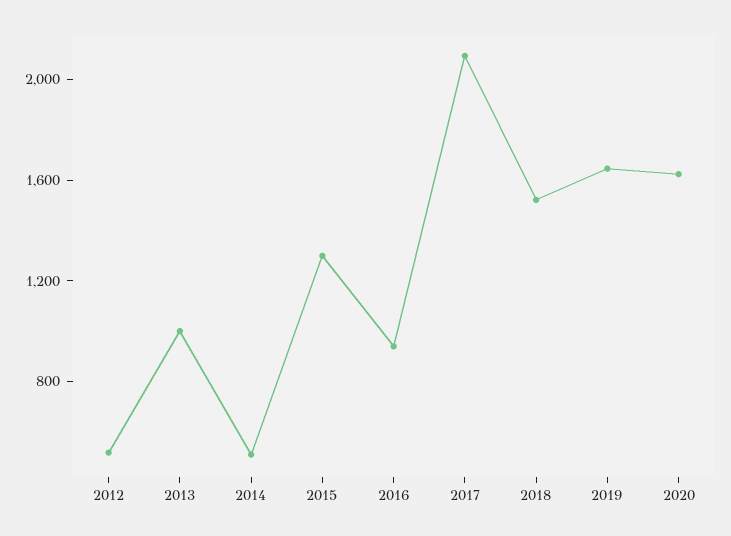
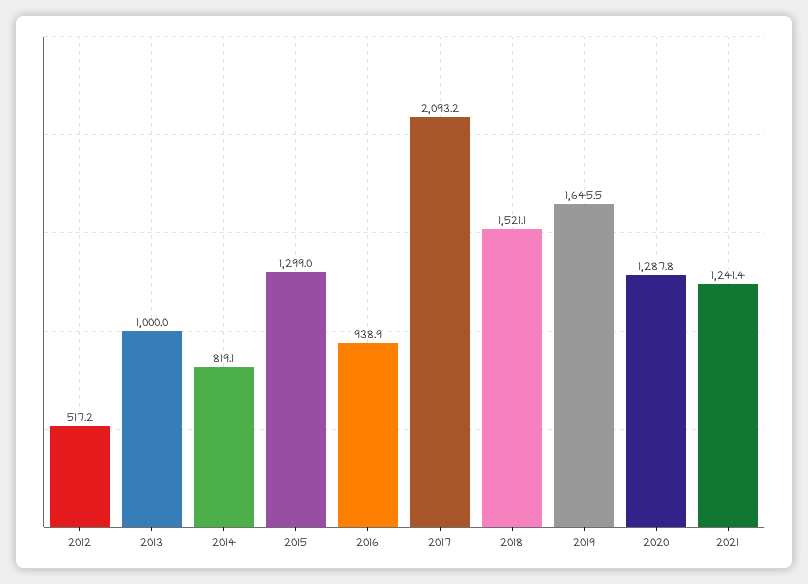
2014: 500 -> 819.1
2020: 1600 -> 1287.8
2021: none -> 1241.4

